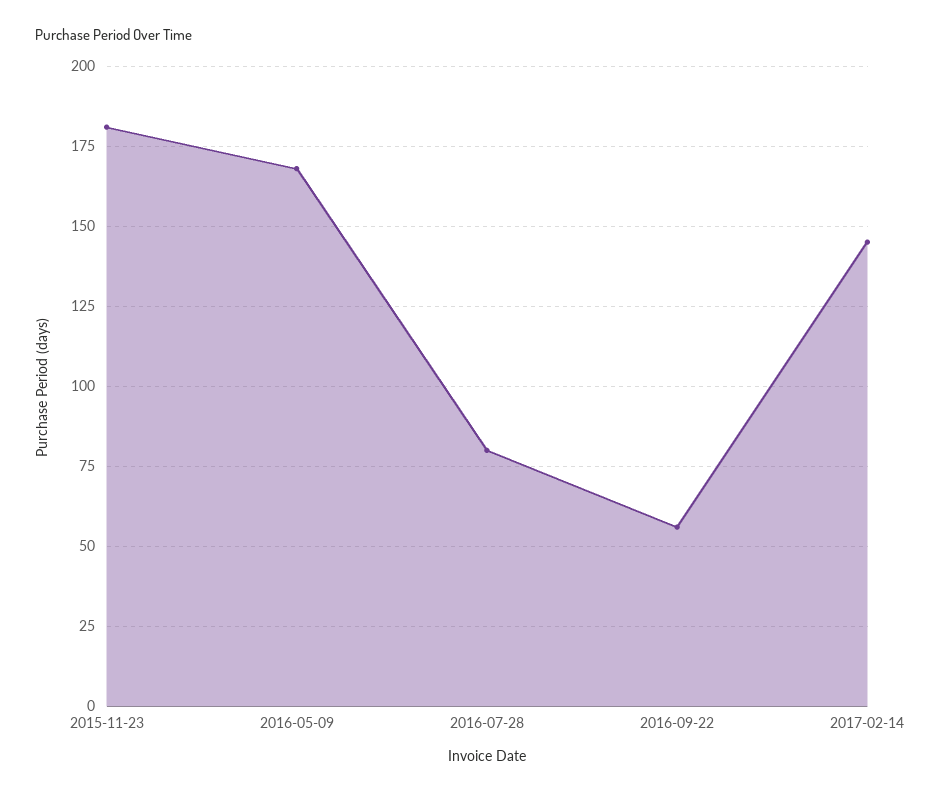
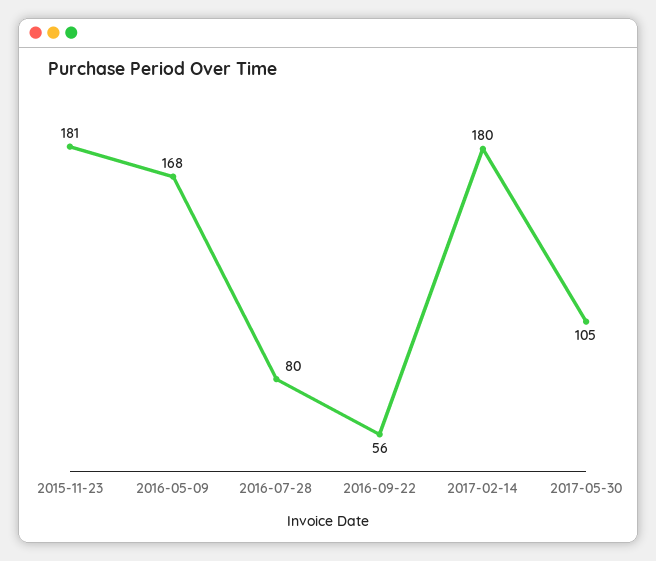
2017-02-14: 145 -> 180
2017-05-30: none -> 105

